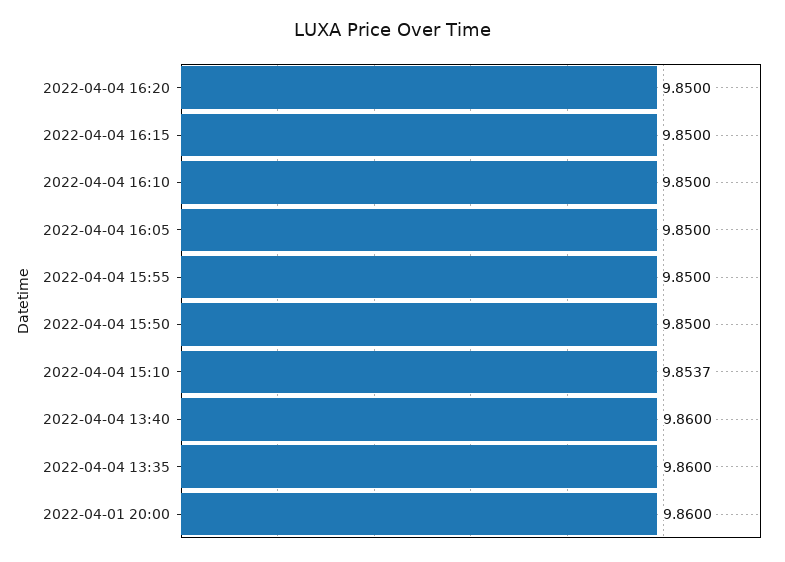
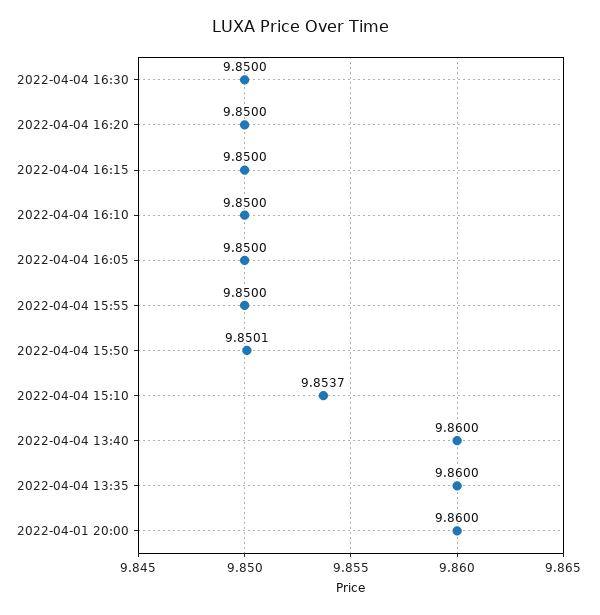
2022-04-04 15:50: 9.85 -> 9.8501
2022-04-04 16:30: none -> 9.85

